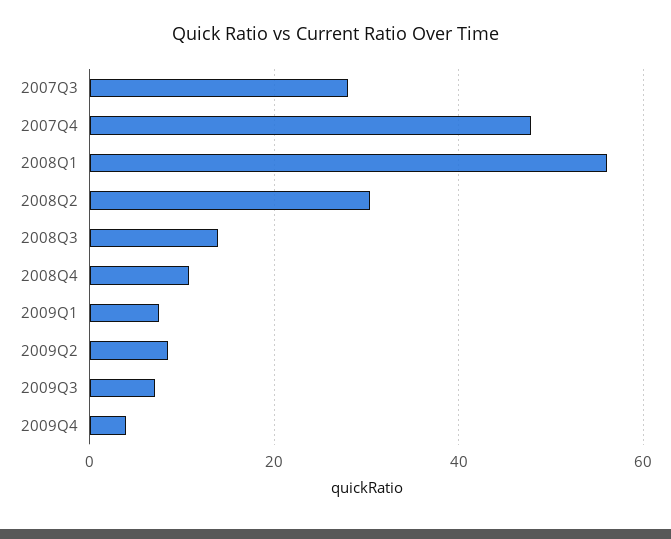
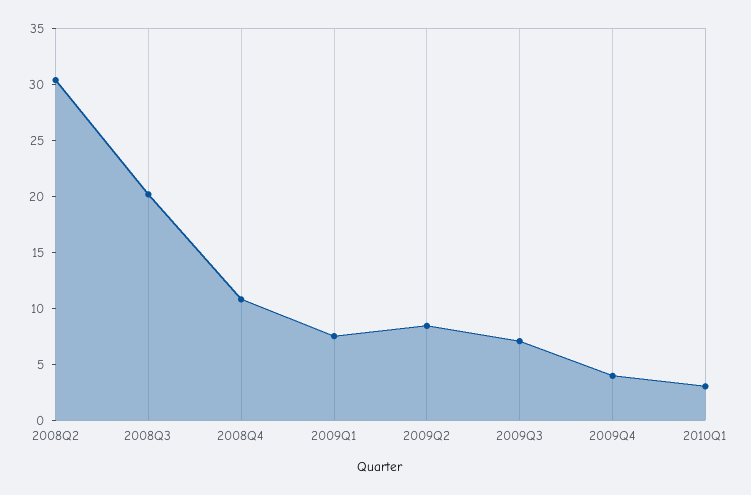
2007Q3: 28 -> none
2007Q4: 48 -> none
2008Q1: 56 -> none
2008Q3: 14 -> 20
2010Q1: none -> 3

